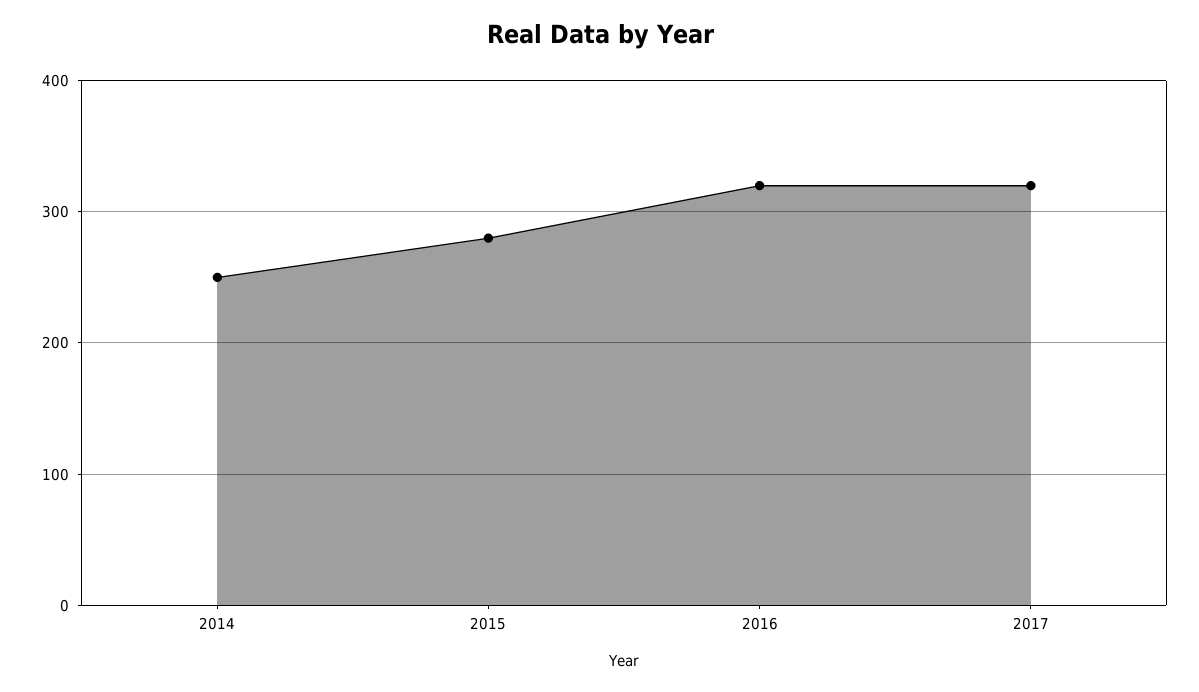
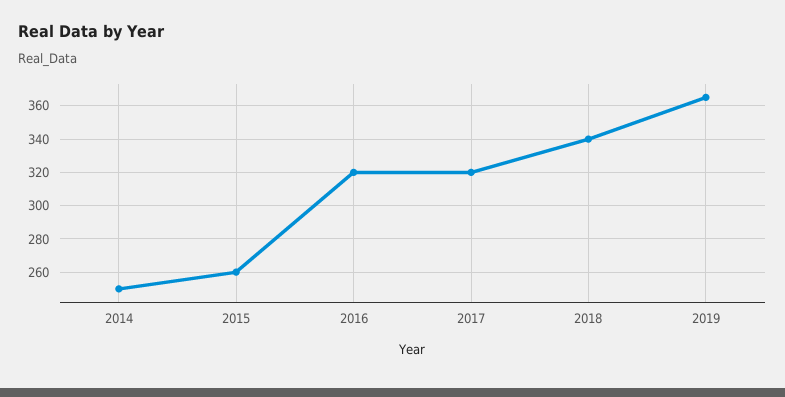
2015: 280 -> 260
2018: none -> 340
2019: none -> 365

